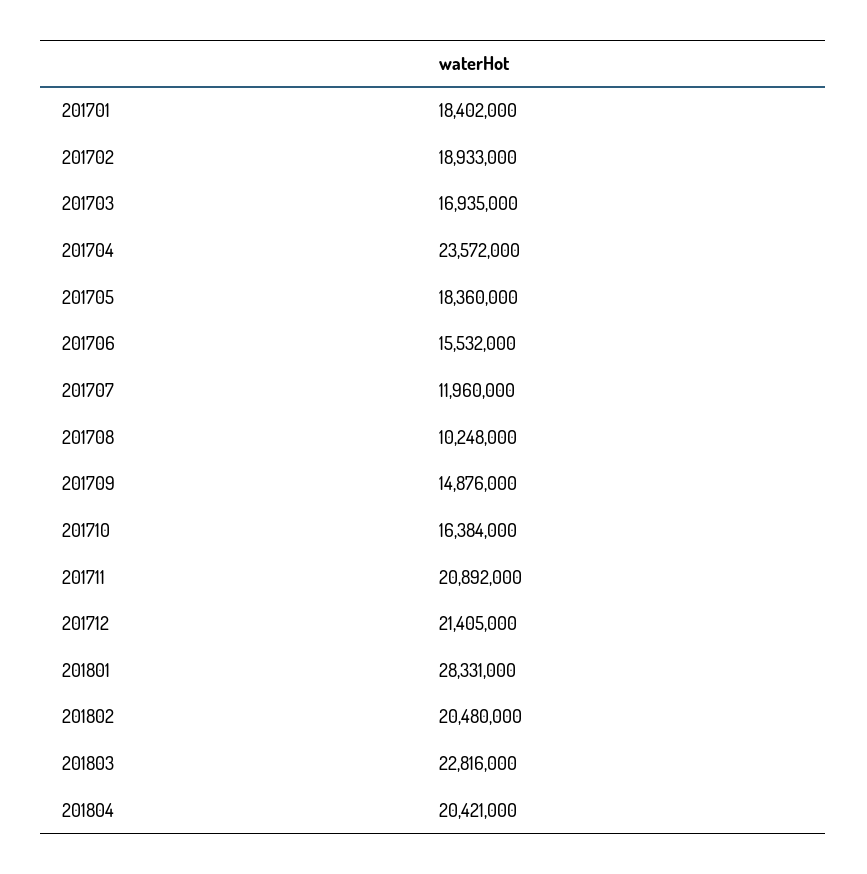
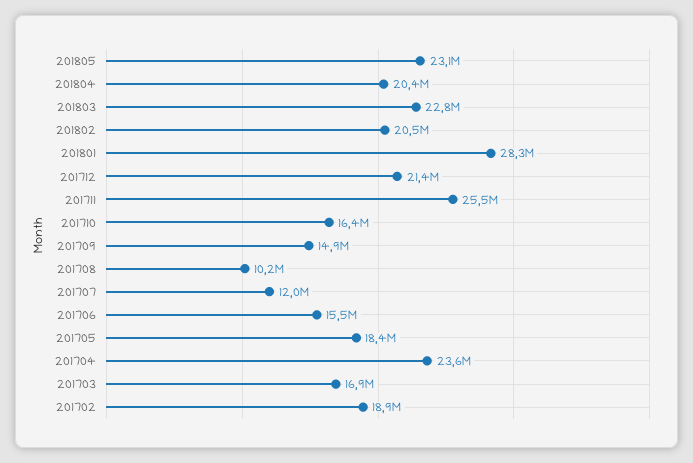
201701: 18402000 -> none
201711: 20892000 -> 25500000
201805: none -> 23100000

